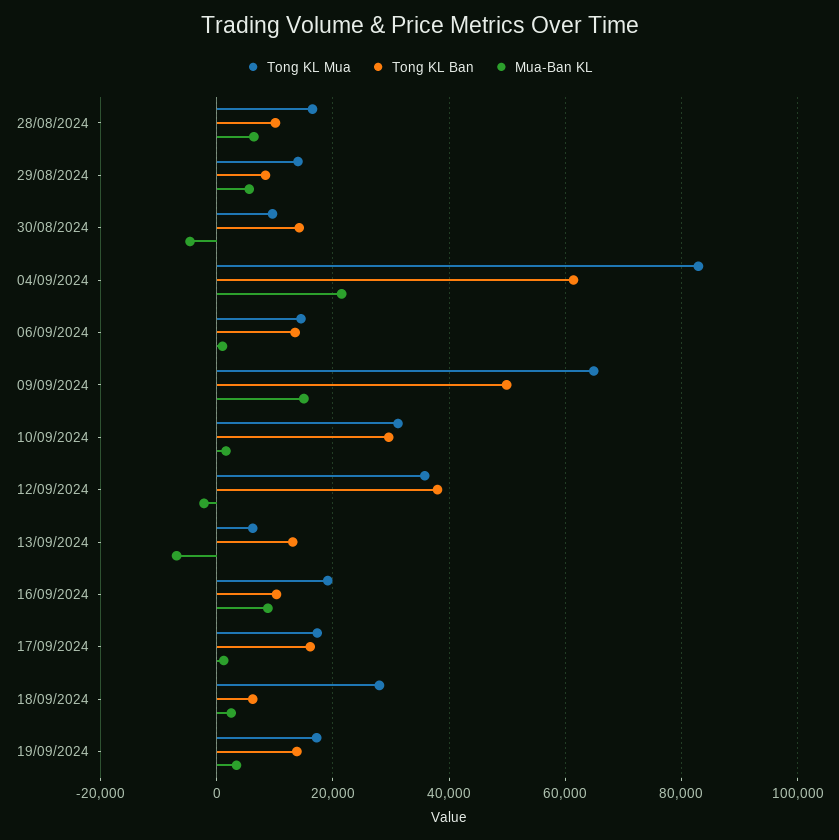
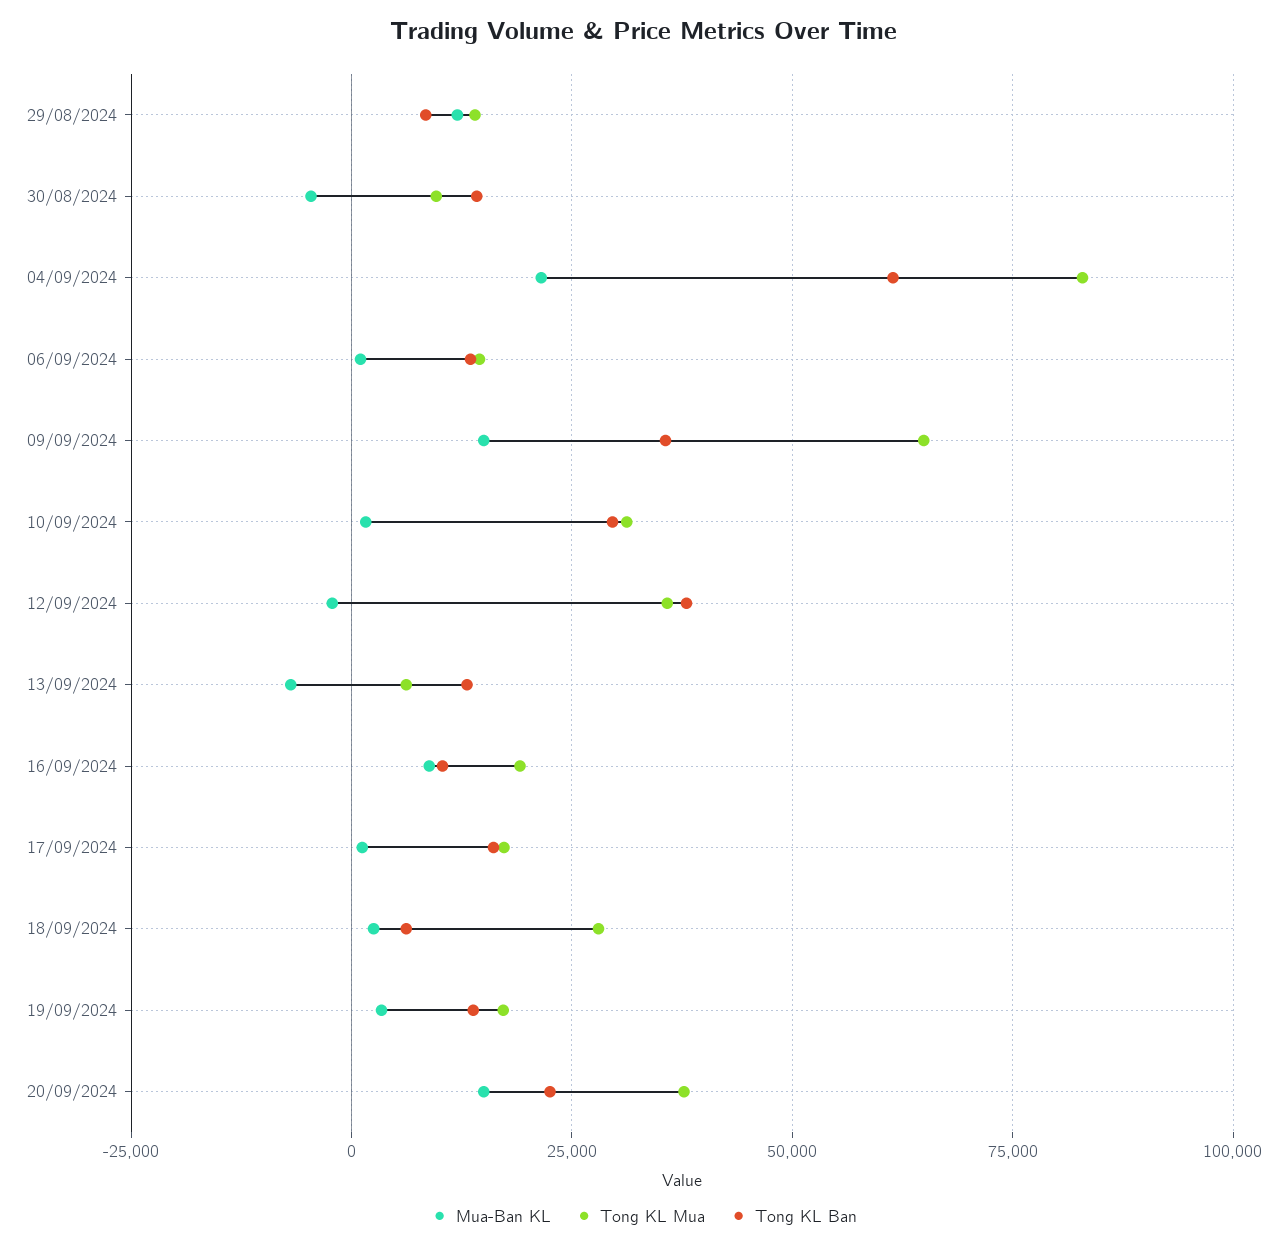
Tong KL Mua, 28/08/2024: 16000 -> none
Tong KL Ban, 28/08/2024: 10000 -> none
Mua-Ban KL, 28/08/2024: 6000 -> none
Mua-Ban KL, 29/08/2024: 6000 -> 12500
Tong KL Ban, 09/09/2024: 50000 -> 35000
Mua-Ban KL, 20/09/2024: none -> 15000
Tong KL Mua, 20/09/2024: none -> 37500
Tong KL Ban, 20/09/2024: none -> 22500

